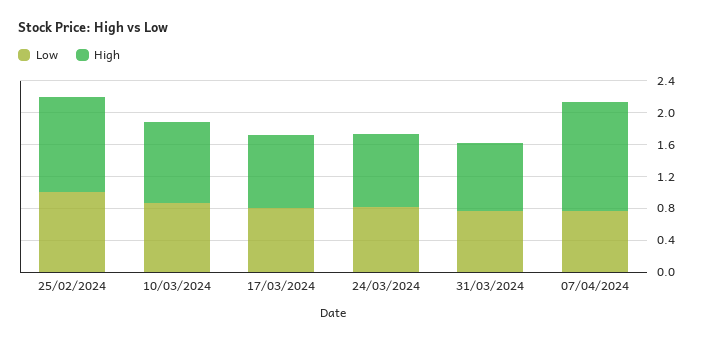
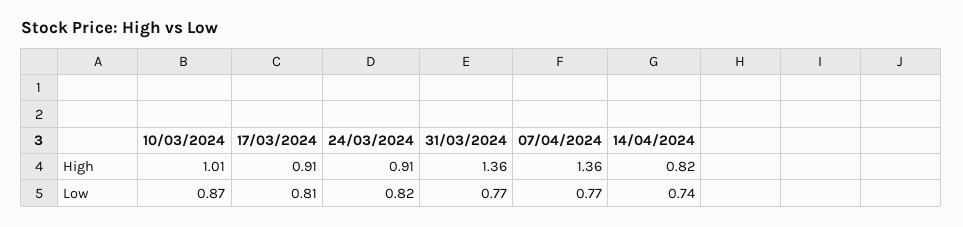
Low, 25/02/2024: 1 -> none
High, 25/02/2024: 1.2 -> none
High, 31/03/2024: 0.8 -> 1.36
High, 14/04/2024: none -> 0.82
Low, 14/04/2024: none -> 0.74

